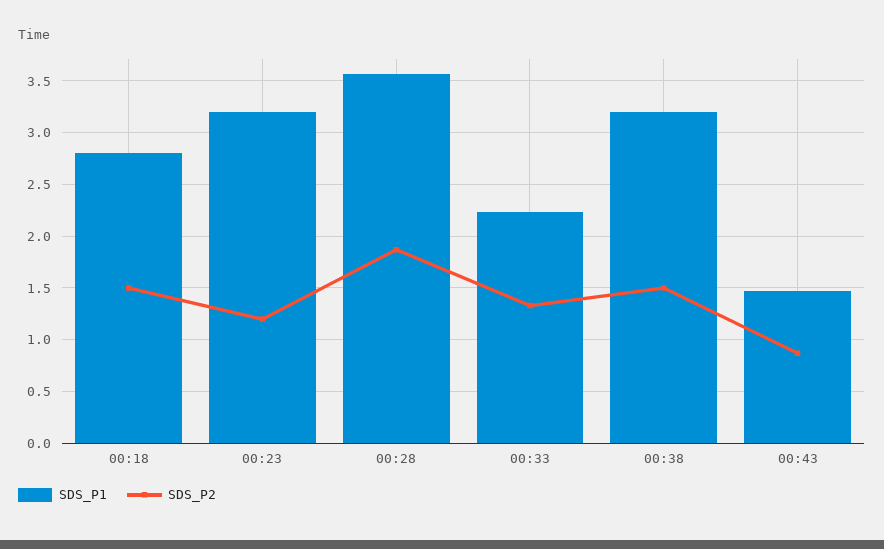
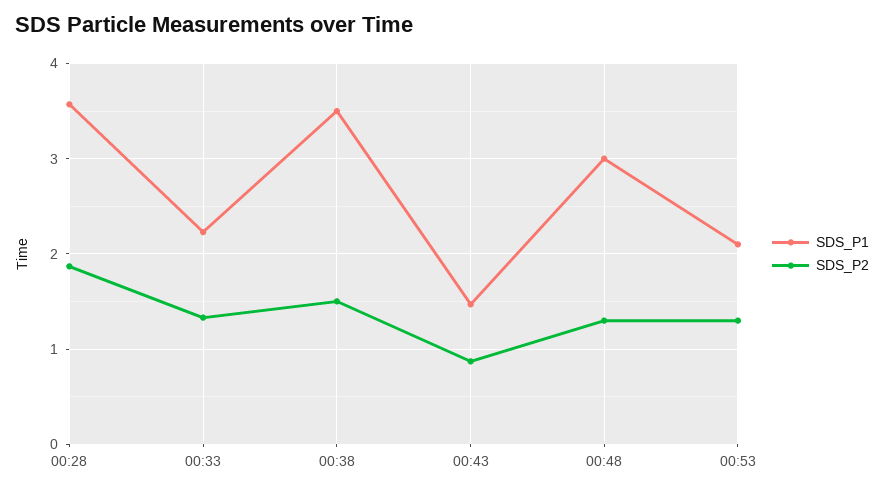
SDS_P1, 00:18: 2.8 -> none
SDS_P2, 00:18: 1.5 -> none
SDS_P1, 00:23: 3.2 -> none
SDS_P2, 00:23: 1.2 -> none
SDS_P1, 00:38: 3.2 -> 3.5
SDS_P1, 00:48: none -> 3
SDS_P2, 00:48: none -> 1.3
SDS_P1, 00:53: none -> 2.1
SDS_P2, 00:53: none -> 1.3

